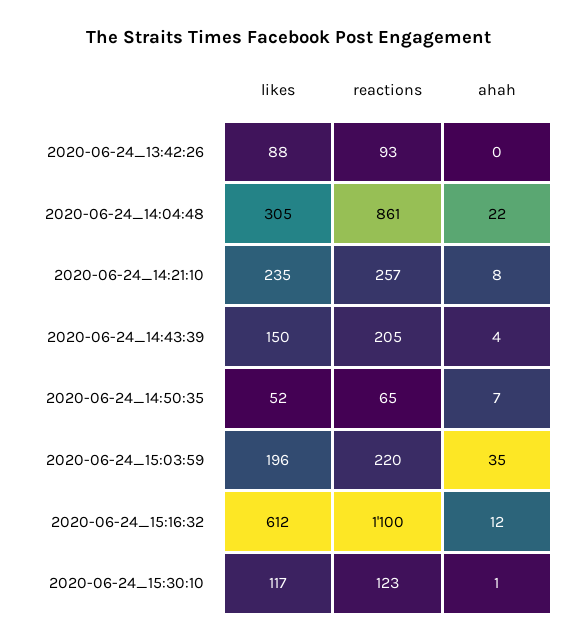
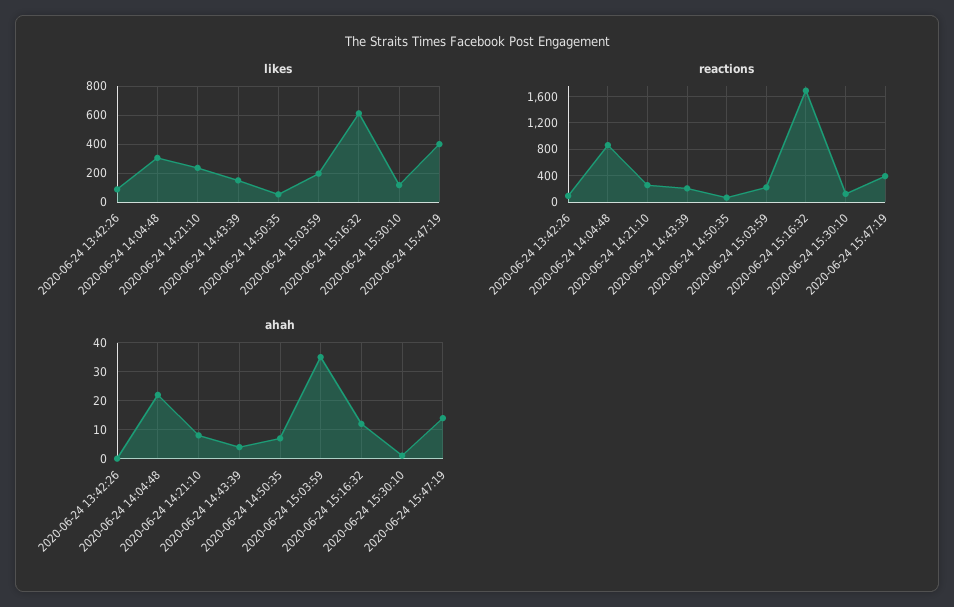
reactions, 2020-06-24_15:16:32: 1100 -> 1700
likes, 2020-06-24 15:47:19: none -> 400
reactions, 2020-06-24 15:47:19: none -> 400
ahah, 2020-06-24 15:47:19: none -> 15

